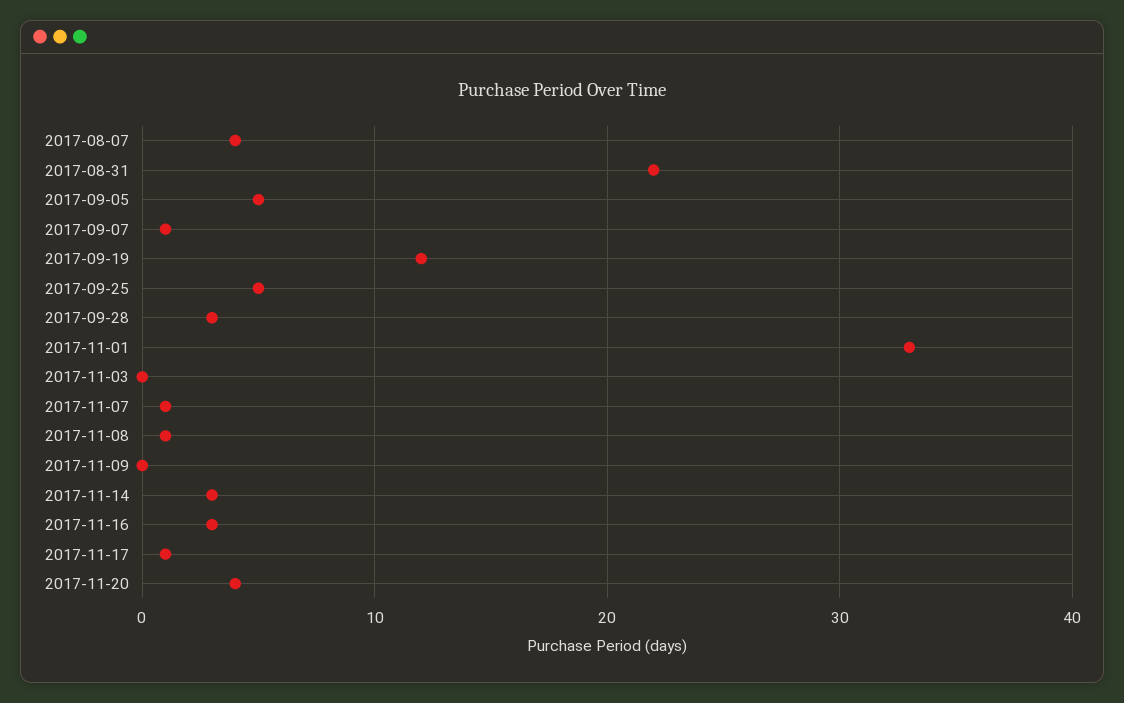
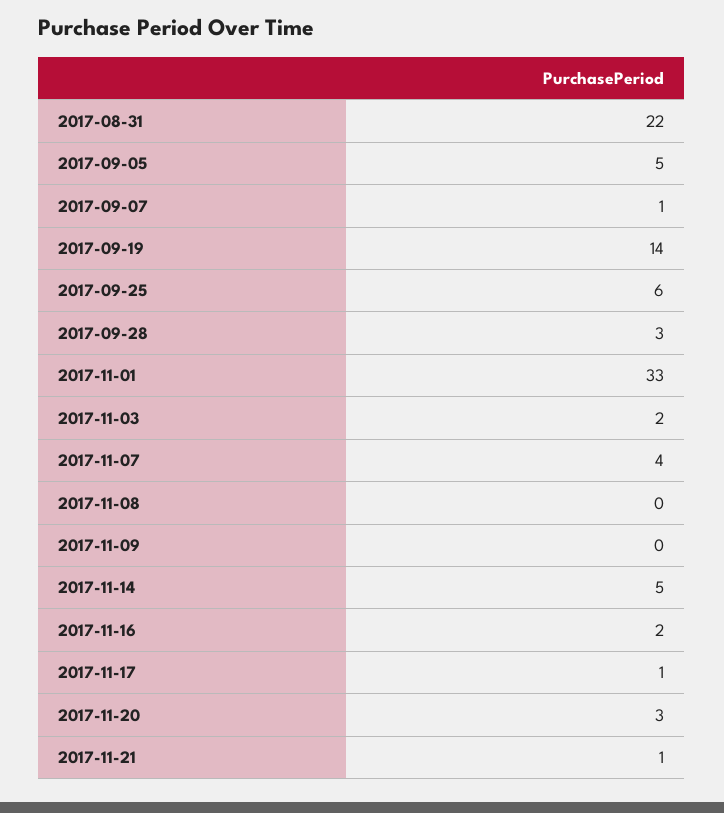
2017-08-07: 4 -> none
2017-09-19: 12 -> 14
2017-09-25: 5 -> 6
2017-11-03: 0 -> 2
2017-11-07: 1 -> 4
2017-11-08: 1 -> 0
2017-11-14: 3 -> 5
2017-11-16: 3 -> 2
2017-11-20: 4 -> 3
2017-11-21: none -> 1

